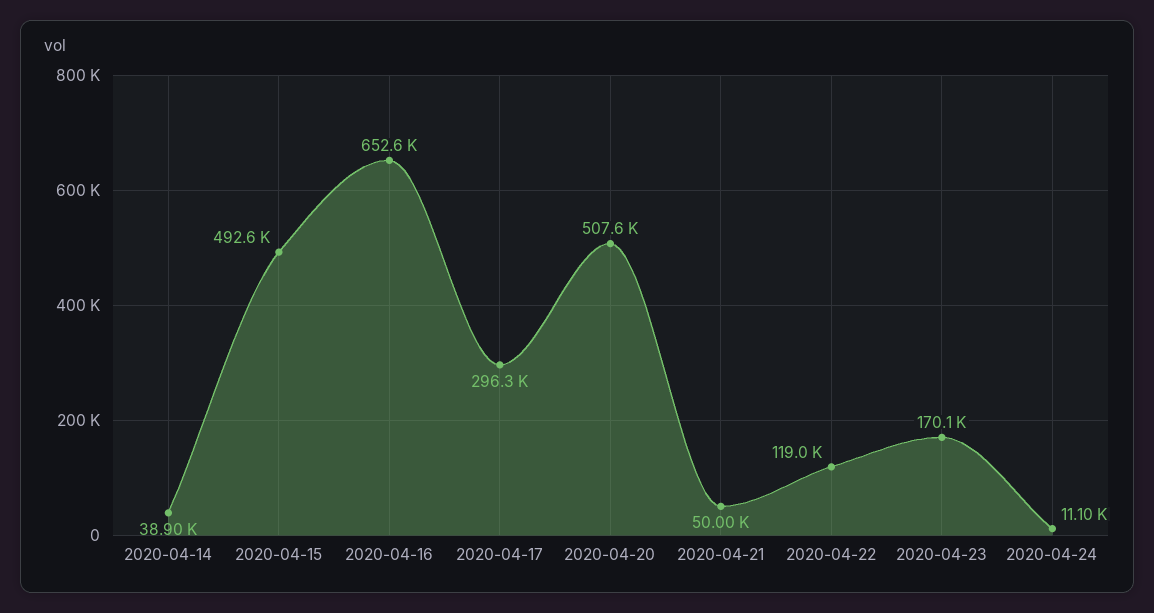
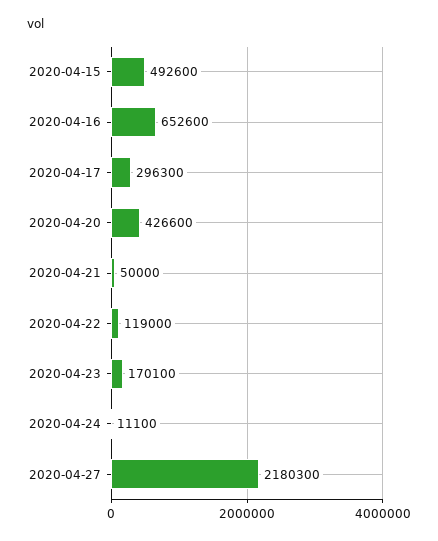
2020-04-14: 38900 -> none
2020-04-20: 507600 -> 426600
2020-04-27: none -> 2180300

